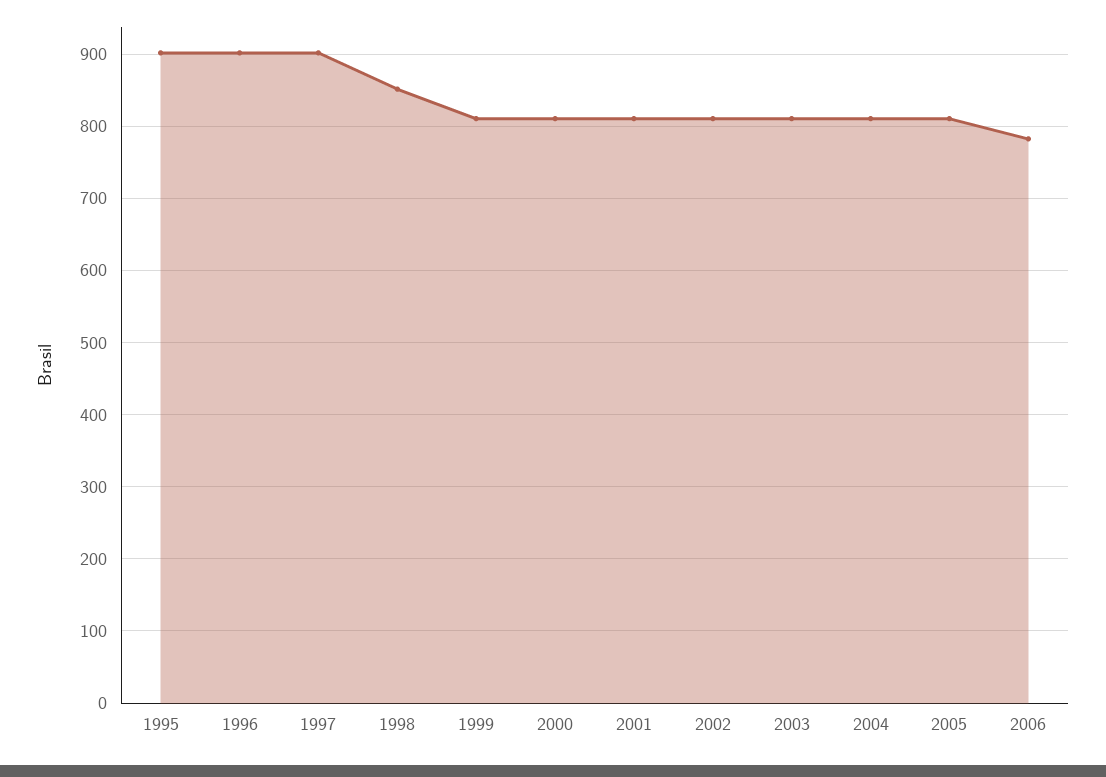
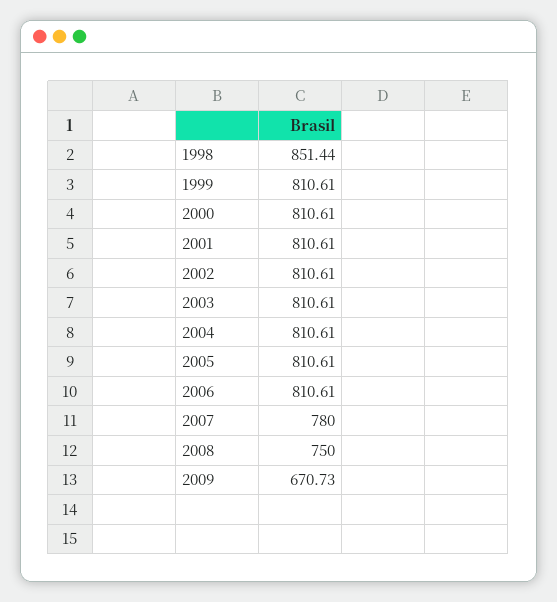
1995: 900 -> none
1996: 900 -> none
1997: 900 -> none
2006: 780 -> 810.61
2007: none -> 780
2008: none -> 750
2009: none -> 670.73

